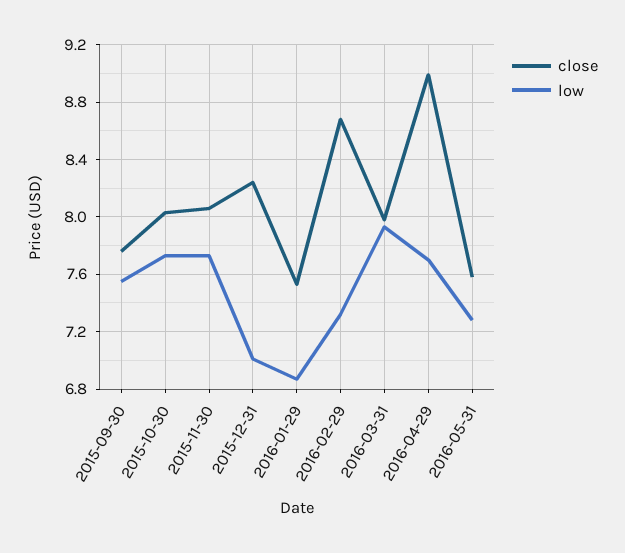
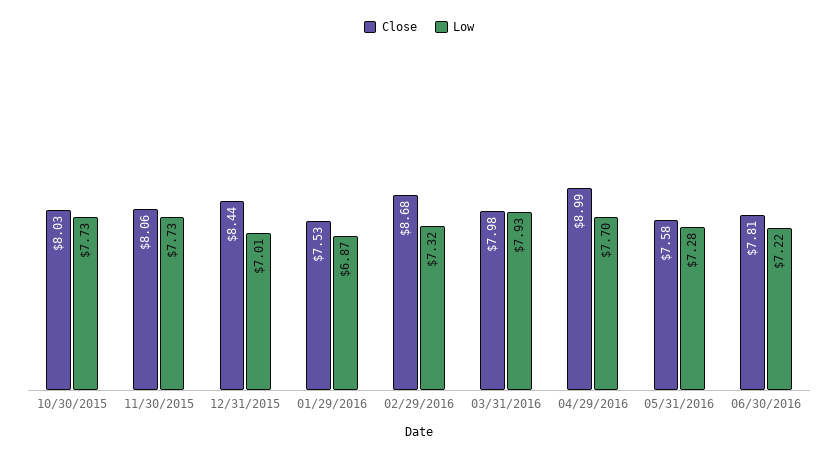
close, 2015-09-30: 7.75 -> none
low, 2015-09-30: 7.55 -> none
close, 2015-12-31: 8.25 -> 8.44
close, 06/30/2016: none -> 7.81
low, 06/30/2016: none -> 7.22

